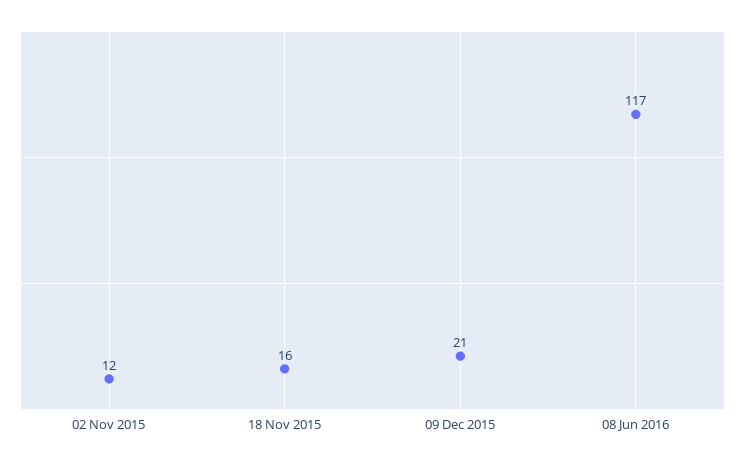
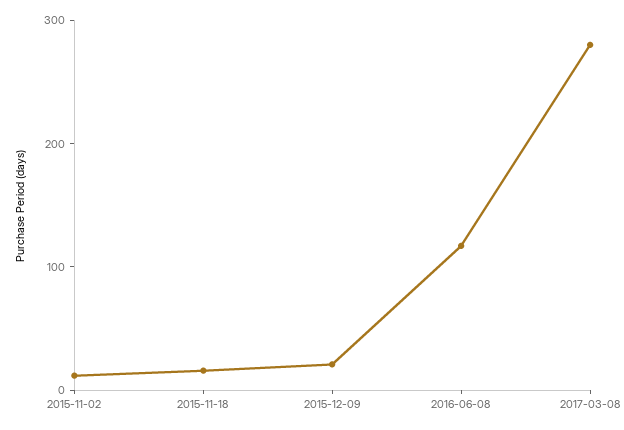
2017-03-08: none -> 280

